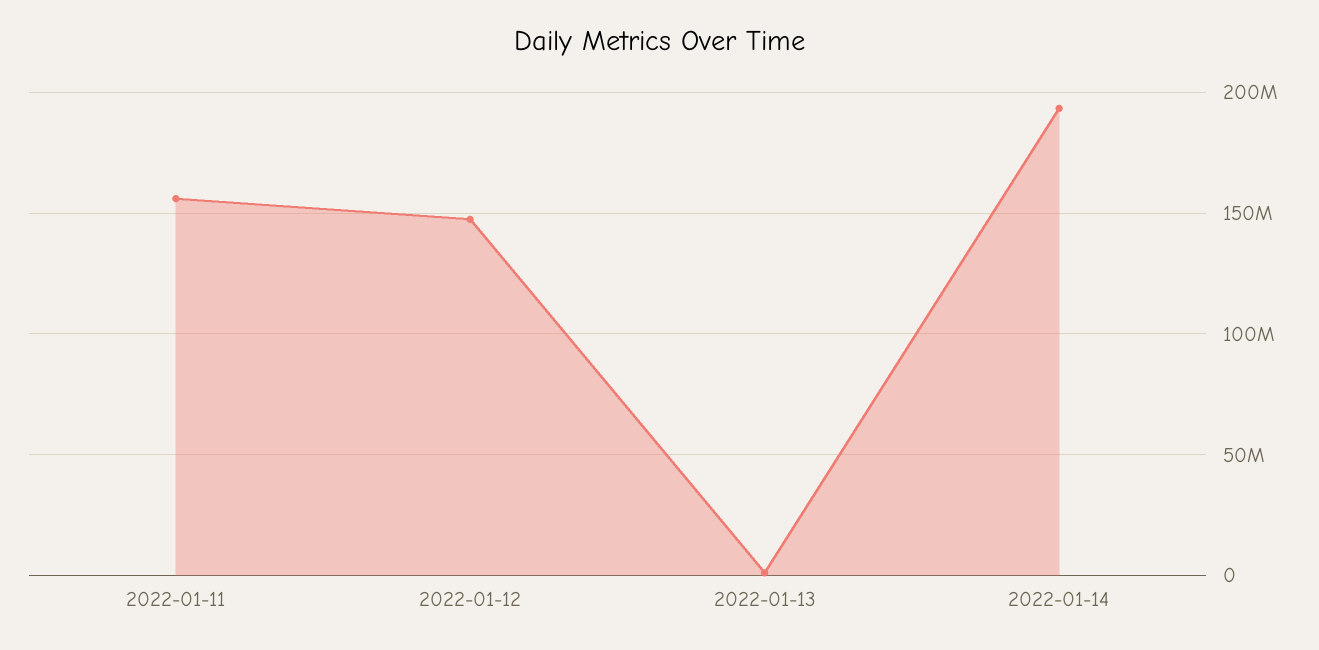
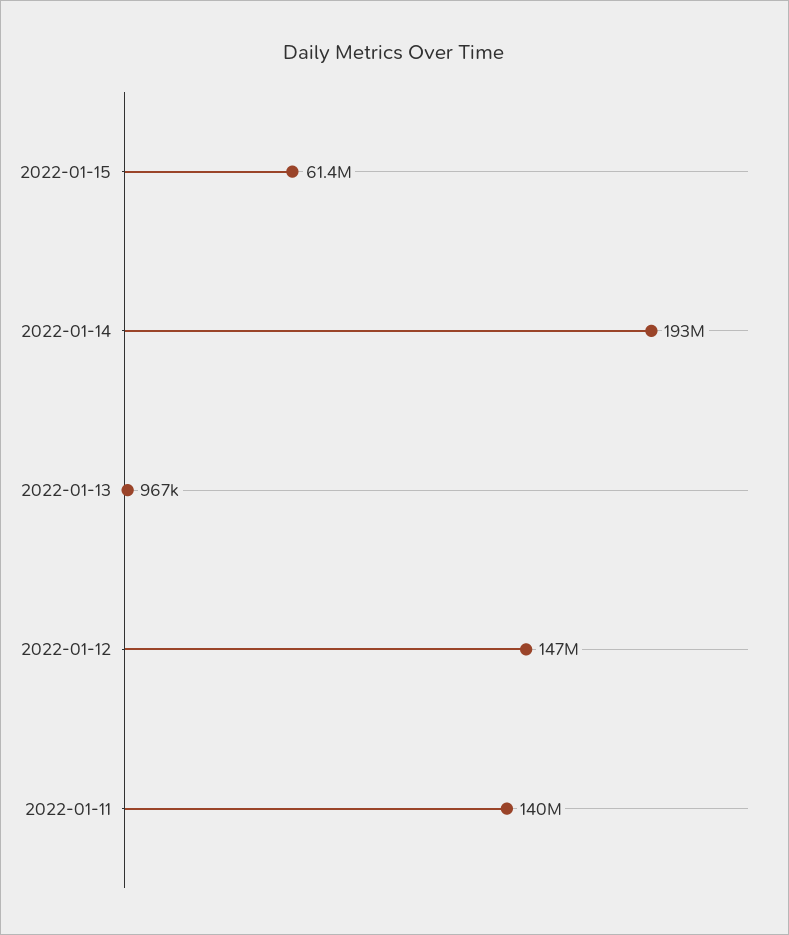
2022-01-11: 155000000 -> 140000000
2022-01-15: none -> 61400000

